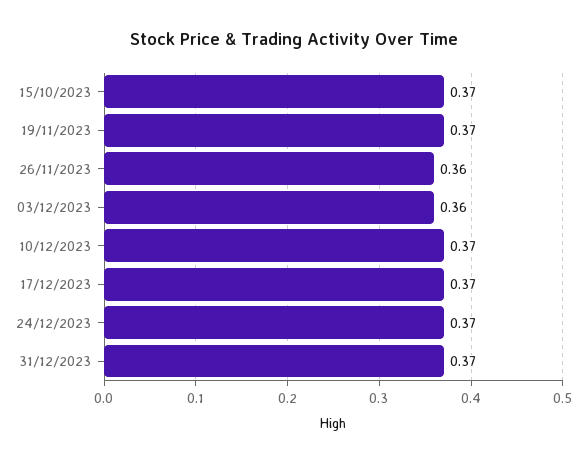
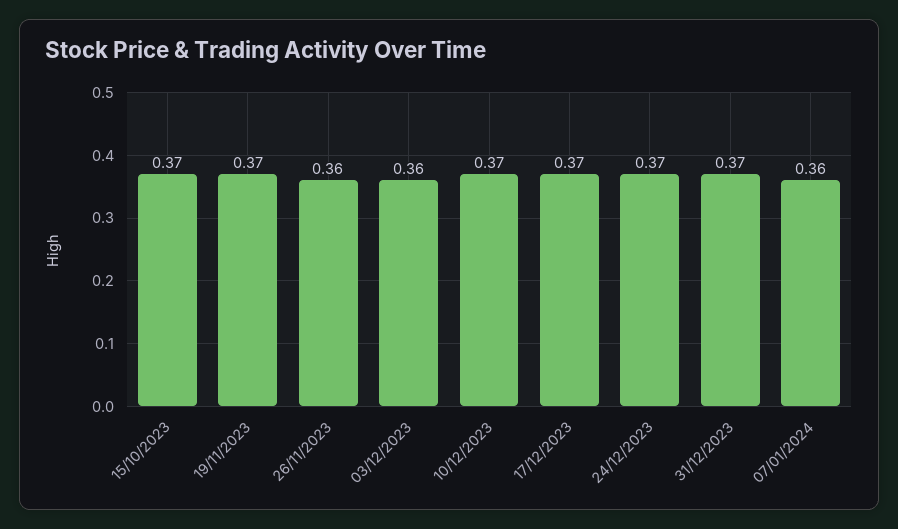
07/01/2024: none -> 0.36

